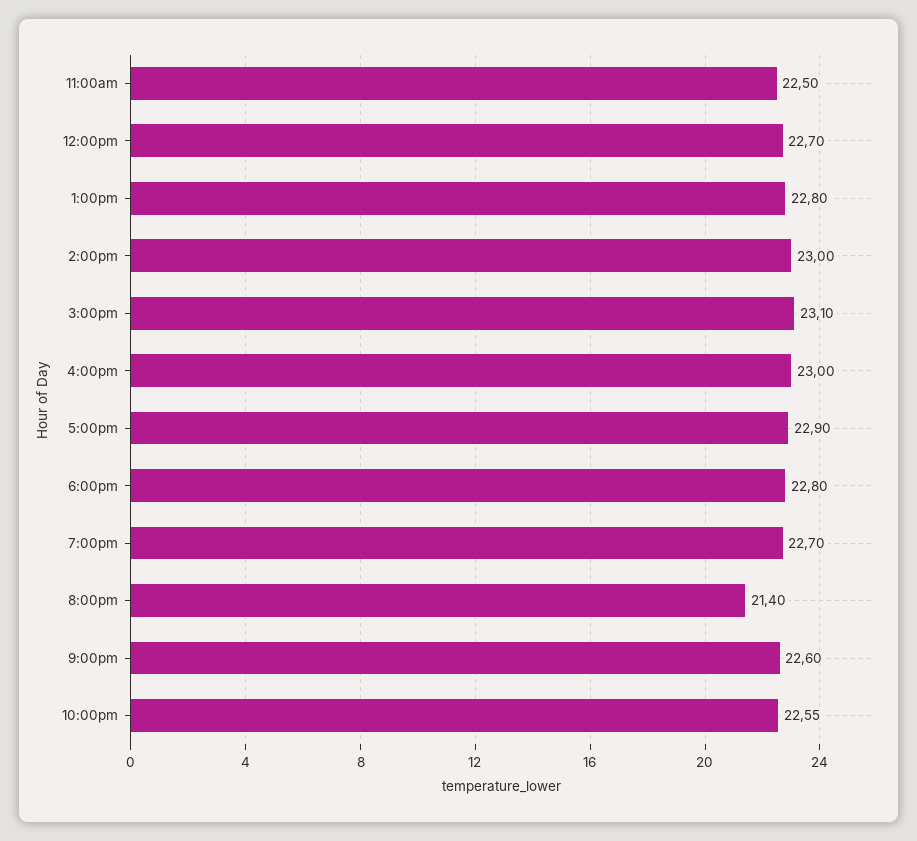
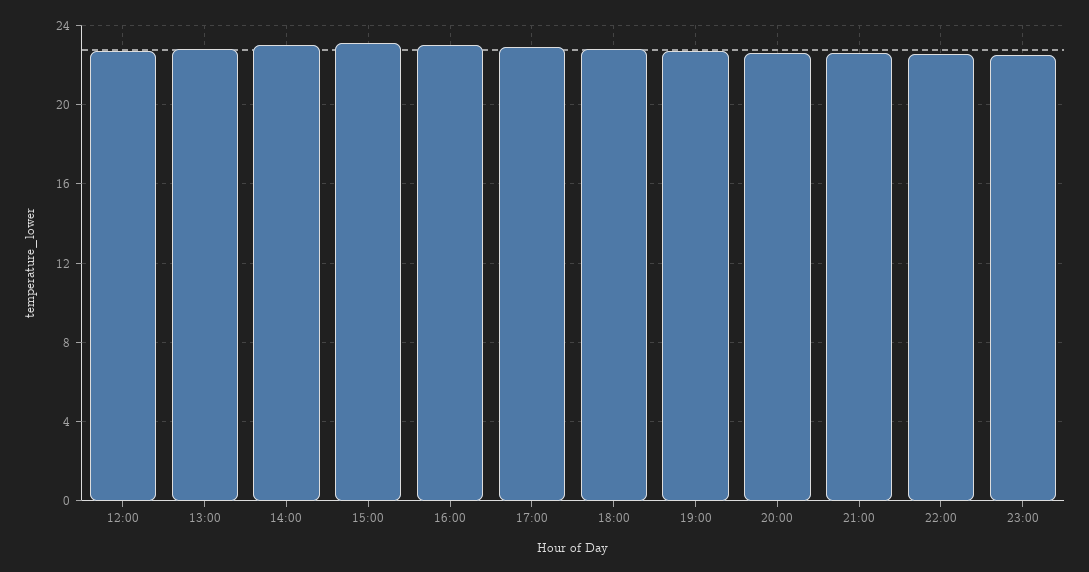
11:00am: 22.5 -> none
8:00pm: 21.4 -> 22.5
23:00: none -> 22.5

